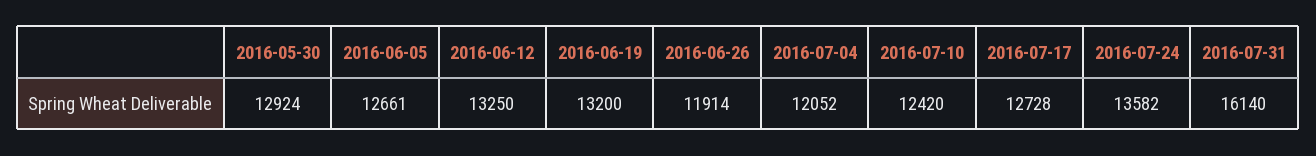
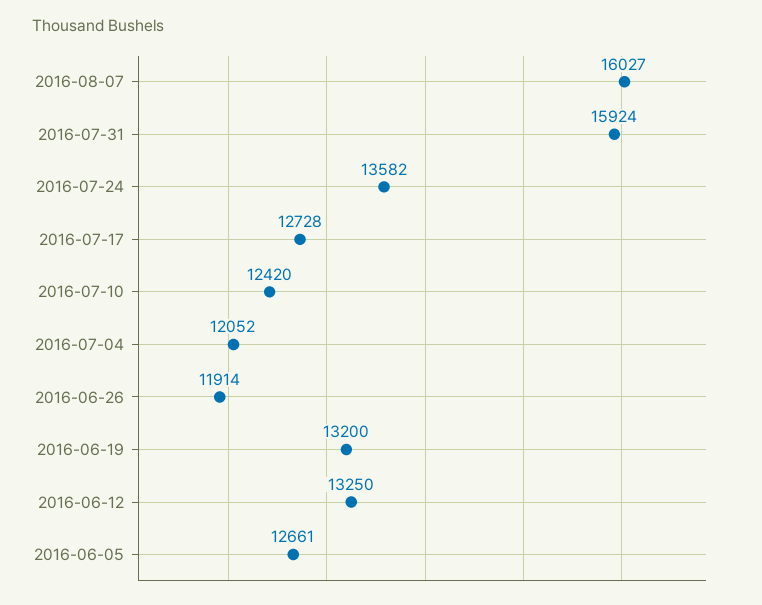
2016-05-30: 12924 -> none
2016-07-31: 16140 -> 15924
2016-08-07: none -> 16027

